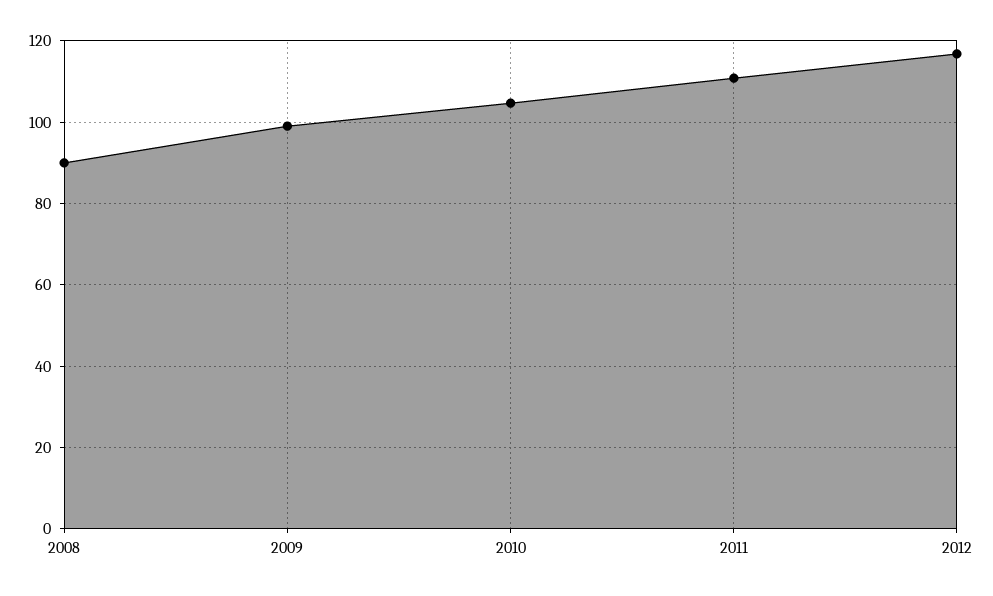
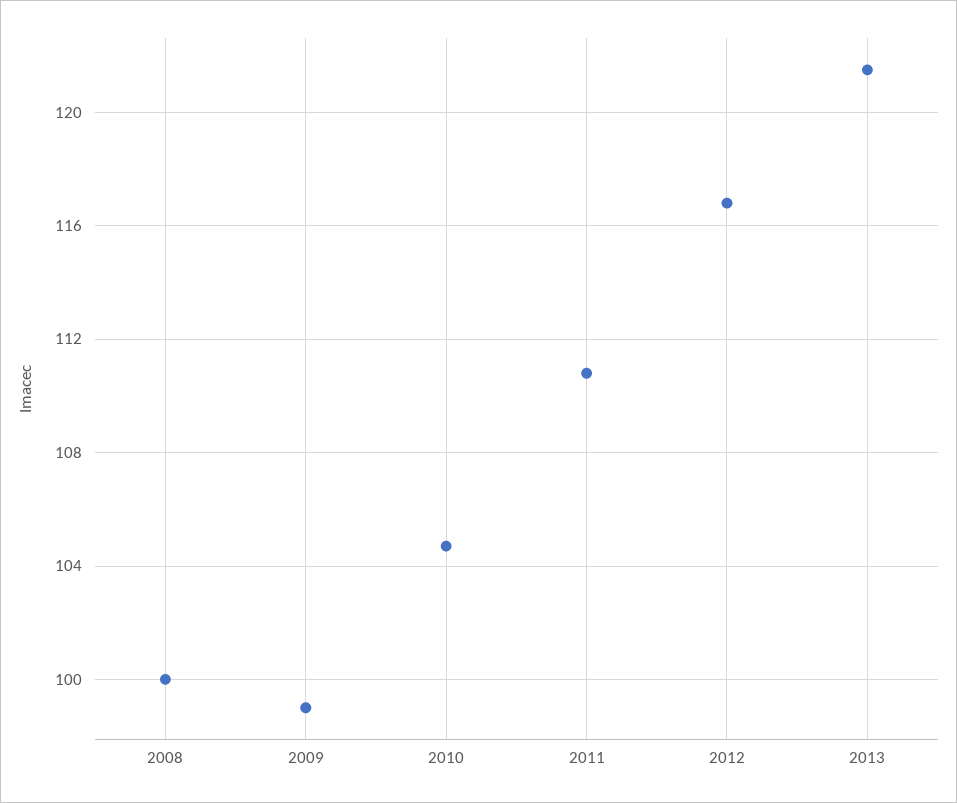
2008: 90 -> 100
2013: none -> 121.5

